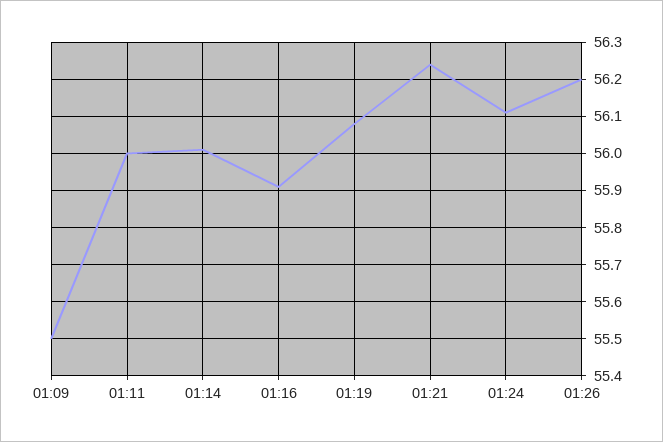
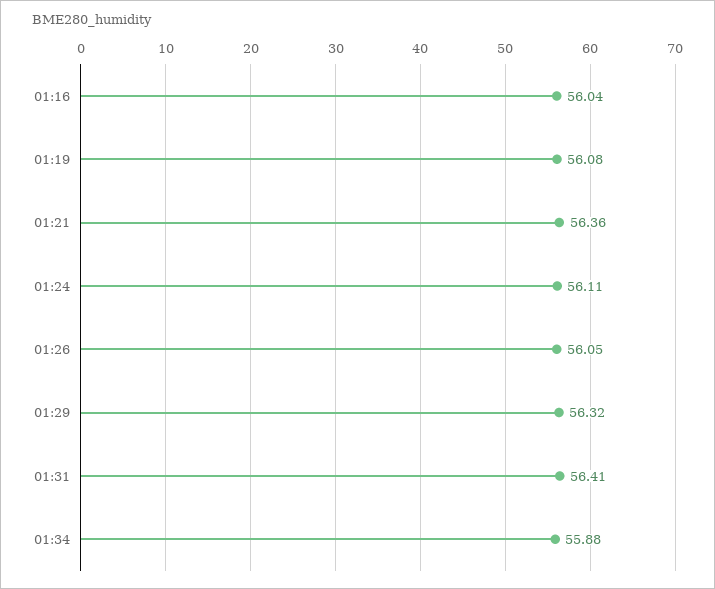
01:09: 55.5 -> none
01:11: 56 -> none
01:14: 56 -> none
01:16: 55.9 -> 56.04
01:21: 56.25 -> 56.36
01:26: 56.2 -> 56.05
01:29: none -> 56.32
01:31: none -> 56.41
01:34: none -> 55.88

